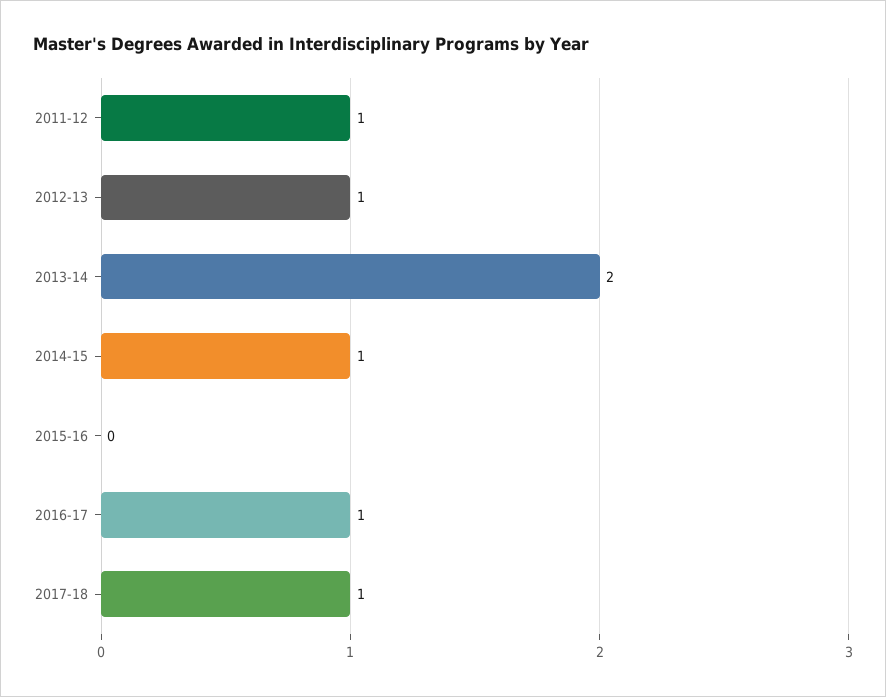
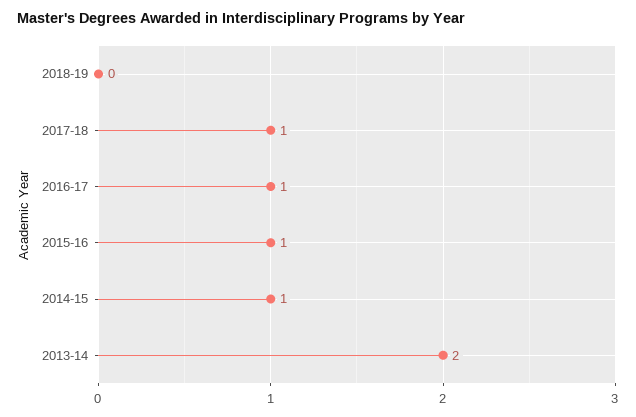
2011-12: 1 -> none
2012-13: 1 -> none
2015-16: 0 -> 1
2018-19: none -> 0

